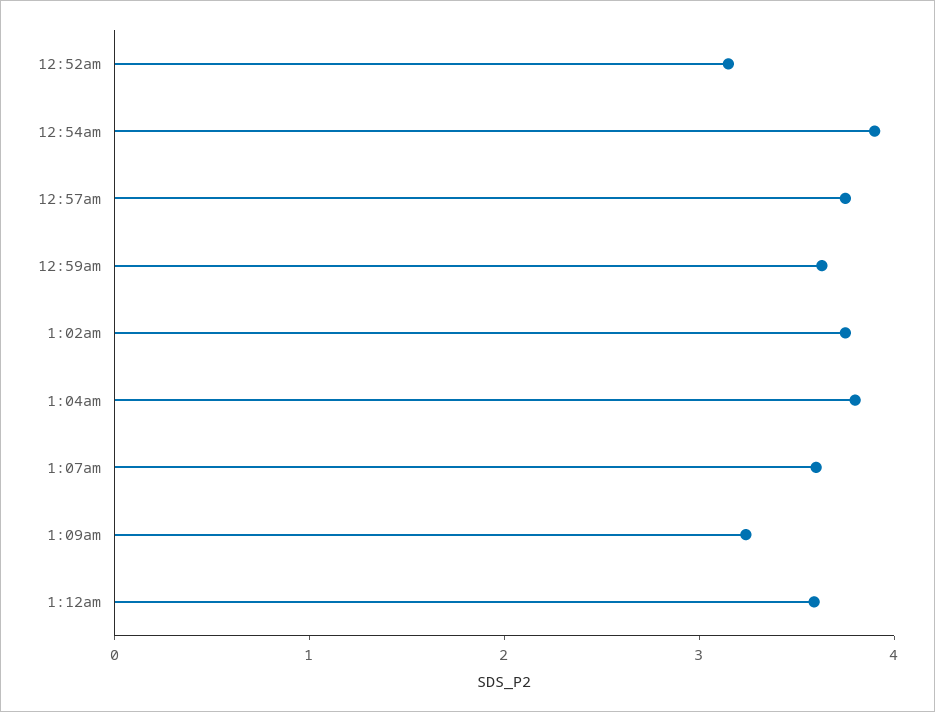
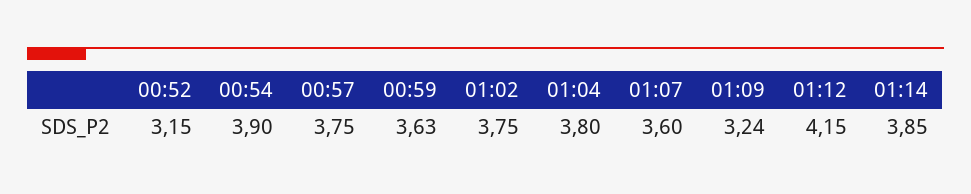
1:12am: 3.6 -> 4.15
01:14: none -> 3.85

